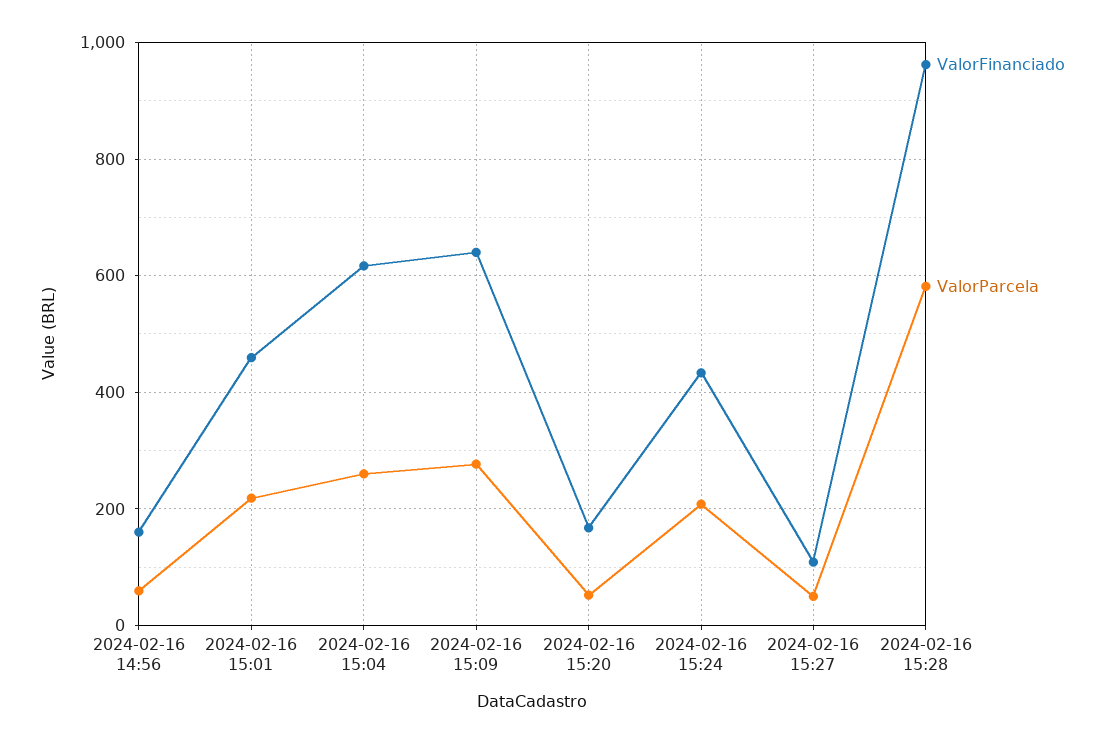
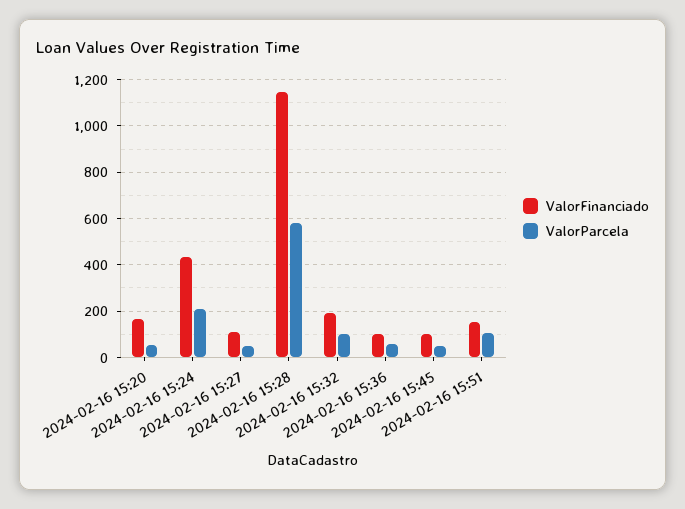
ValorFinanciado, 2024-02-16 14:56: 160 -> none
ValorParcela, 2024-02-16 14:56: 60 -> none
ValorFinanciado, 2024-02-16 15:01: 460 -> none
ValorParcela, 2024-02-16 15:01: 220 -> none
ValorFinanciado, 2024-02-16 15:04: 620 -> none
ValorParcela, 2024-02-16 15:04: 260 -> none
ValorFinanciado, 2024-02-16 15:09: 640 -> none
ValorParcela, 2024-02-16 15:09: 280 -> none
ValorFinanciado, 2024-02-16 15:28: 960 -> 1150
ValorFinanciado, 2024-02-16 15:32: none -> 200
ValorParcela, 2024-02-16 15:32: none -> 100
ValorFinanciado, 2024-02-16 15:36: none -> 100
ValorParcela, 2024-02-16 15:36: none -> 50
ValorFinanciado, 2024-02-16 15:45: none -> 100
ValorParcela, 2024-02-16 15:45: none -> 50
ValorFinanciado, 2024-02-16 15:51: none -> 150
ValorParcela, 2024-02-16 15:51: none -> 100

